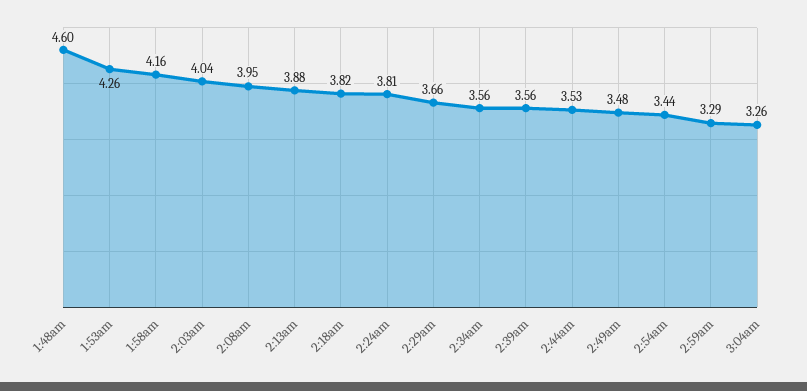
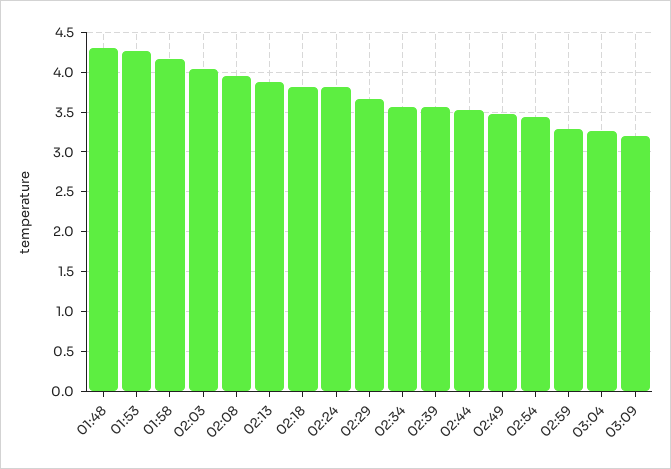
1:48am: 4.6 -> 4.3
03:09: none -> 3.2

